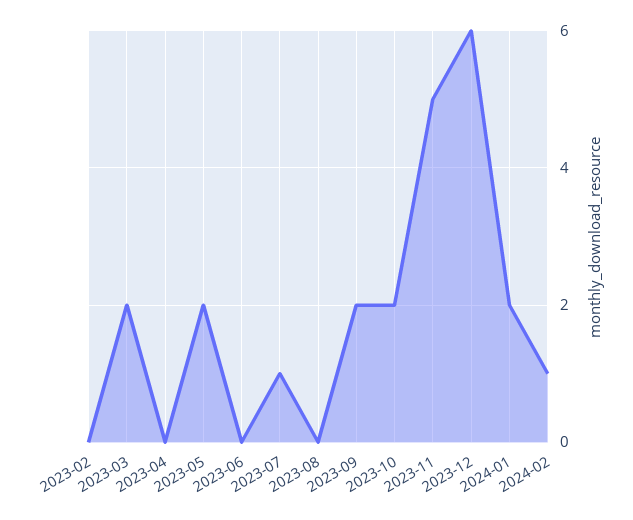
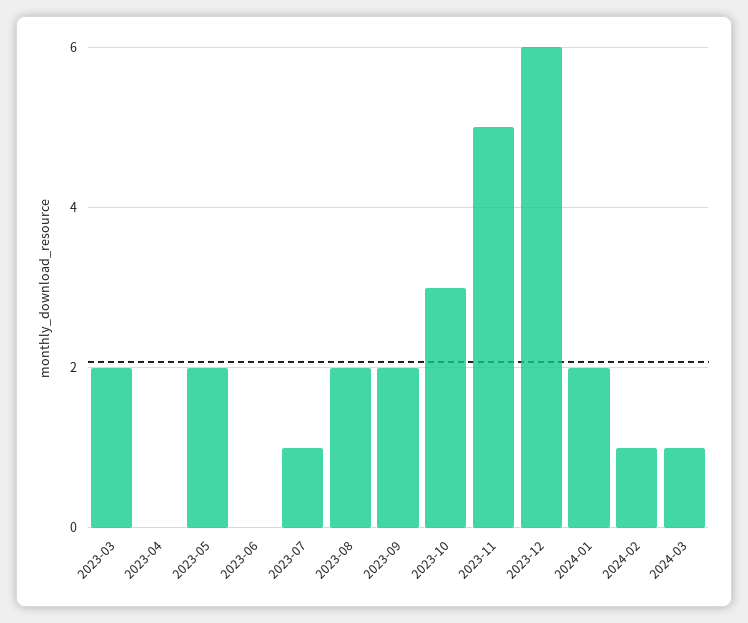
2023-02: 0 -> none
2023-08: 0 -> 2
2023-10: 2 -> 3
2024-03: none -> 1

